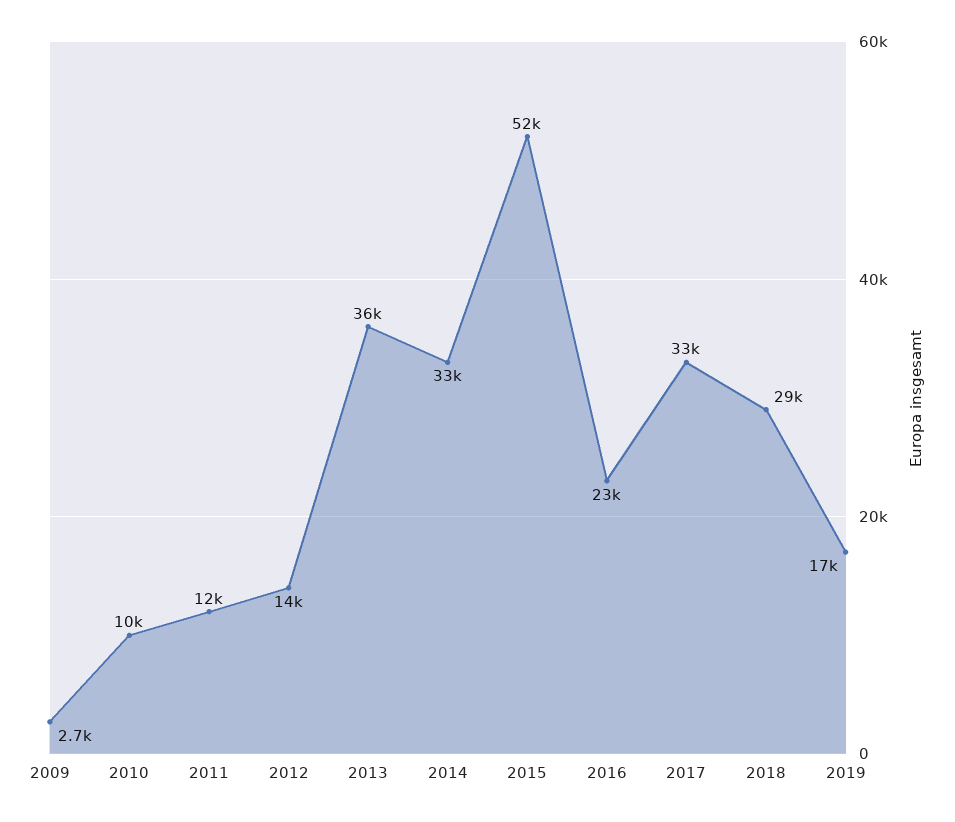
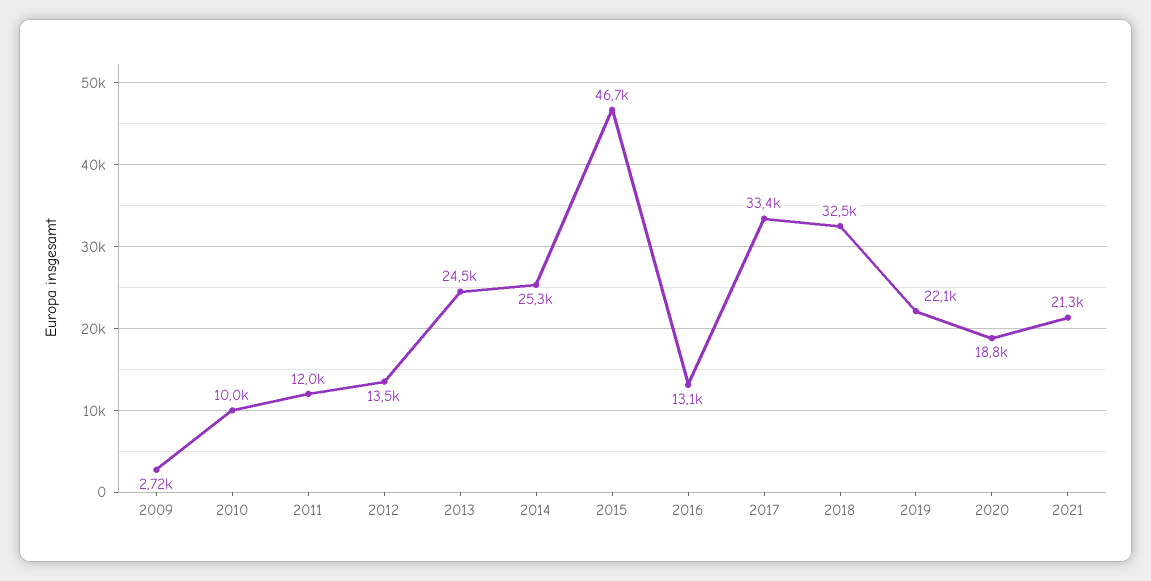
2013: 36000 -> 24500
2014: 33000 -> 25300
2015: 52000 -> 46700
2016: 23000 -> 13100
2018: 29000 -> 32500
2019: 17000 -> 22100
2020: none -> 18800
2021: none -> 21300

